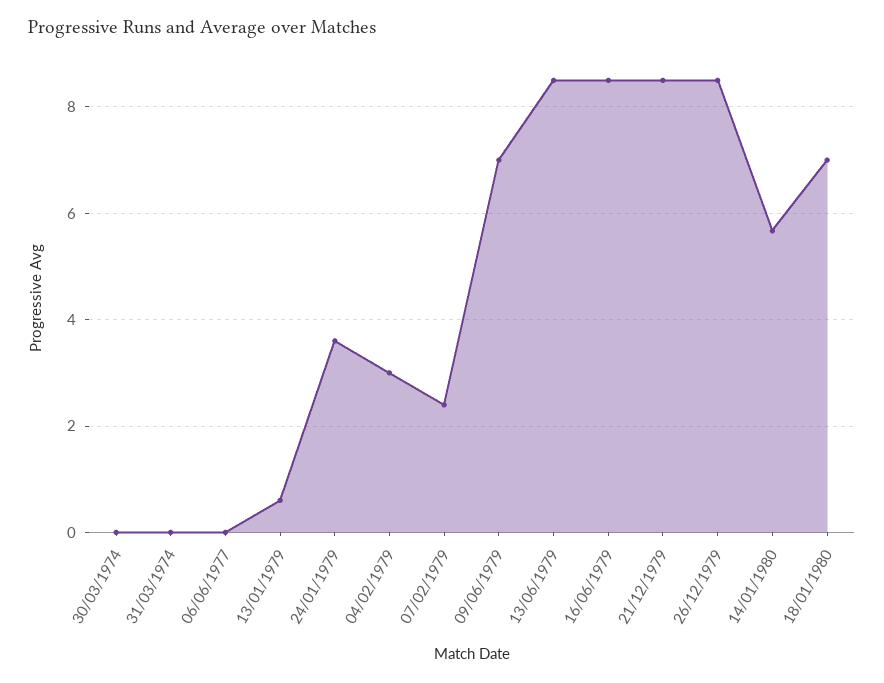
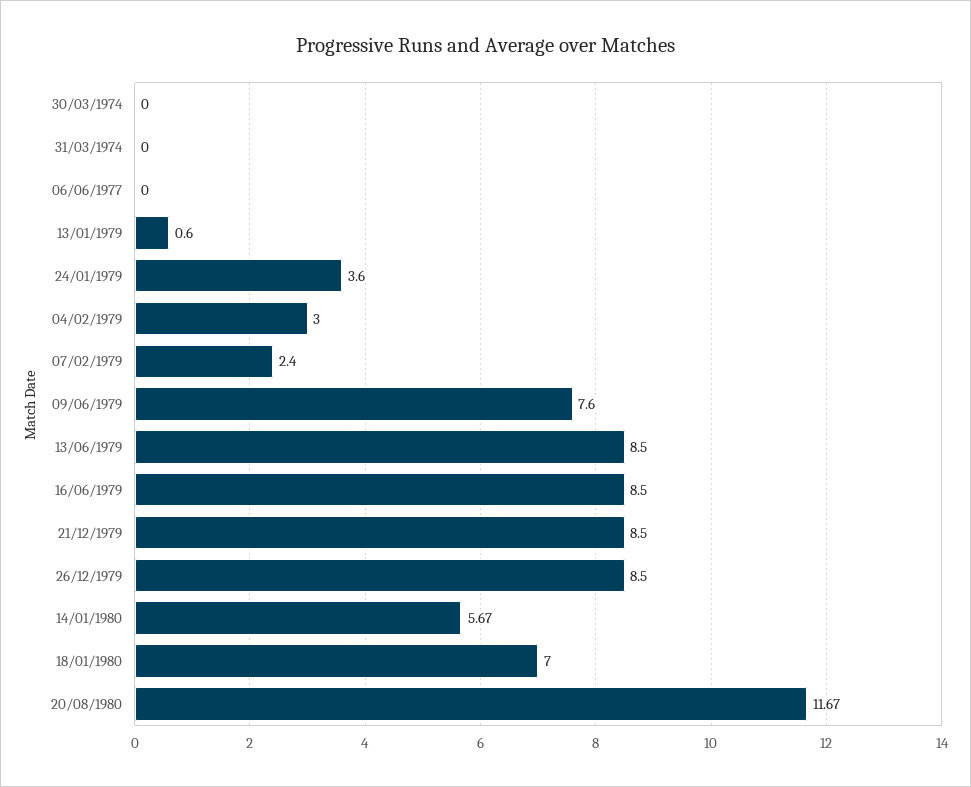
09/06/1979: 7 -> 7.6
20/08/1980: none -> 11.67

